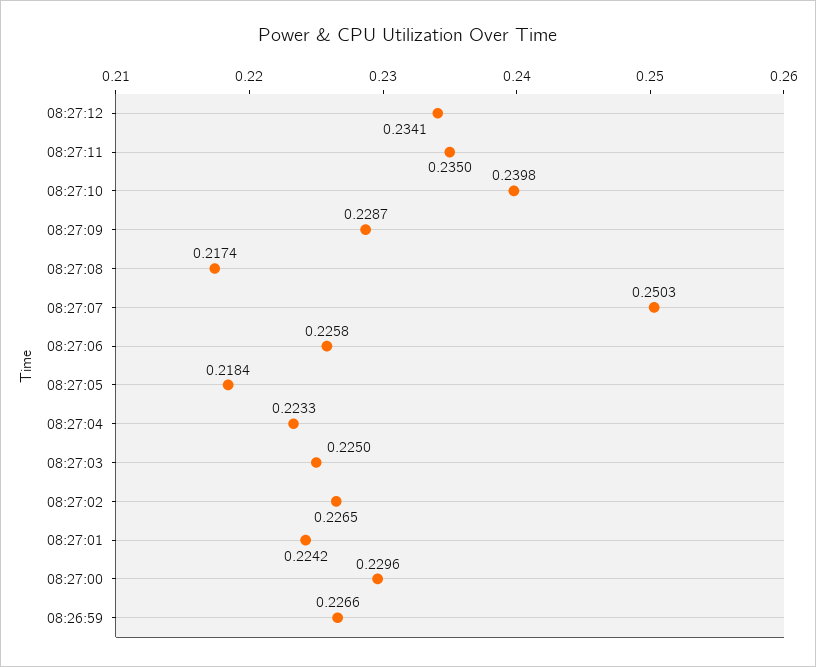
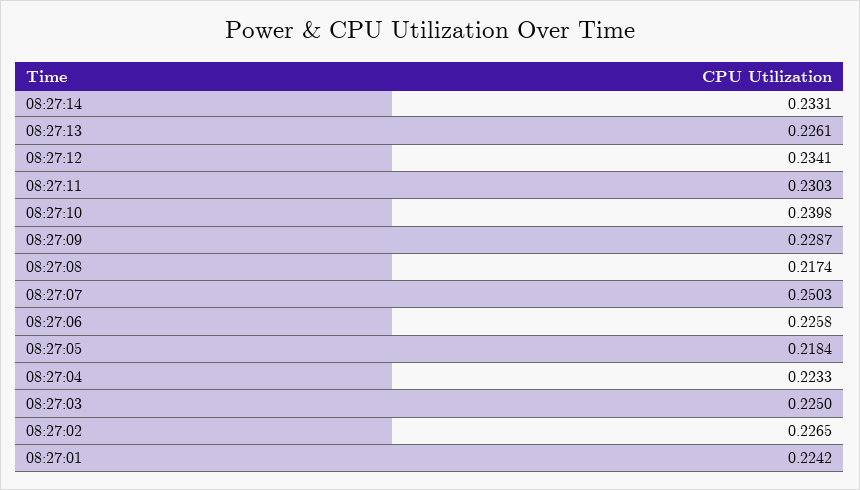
08:27:11: 0.235 -> 0.2303
08:27:00: 0.2296 -> none
08:26:59: 0.2266 -> none
08:27:14: none -> 0.2331
08:27:13: none -> 0.2261

